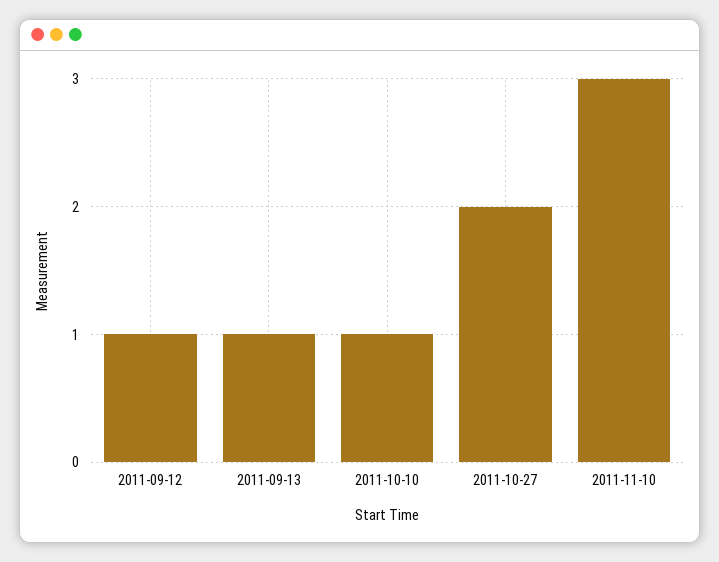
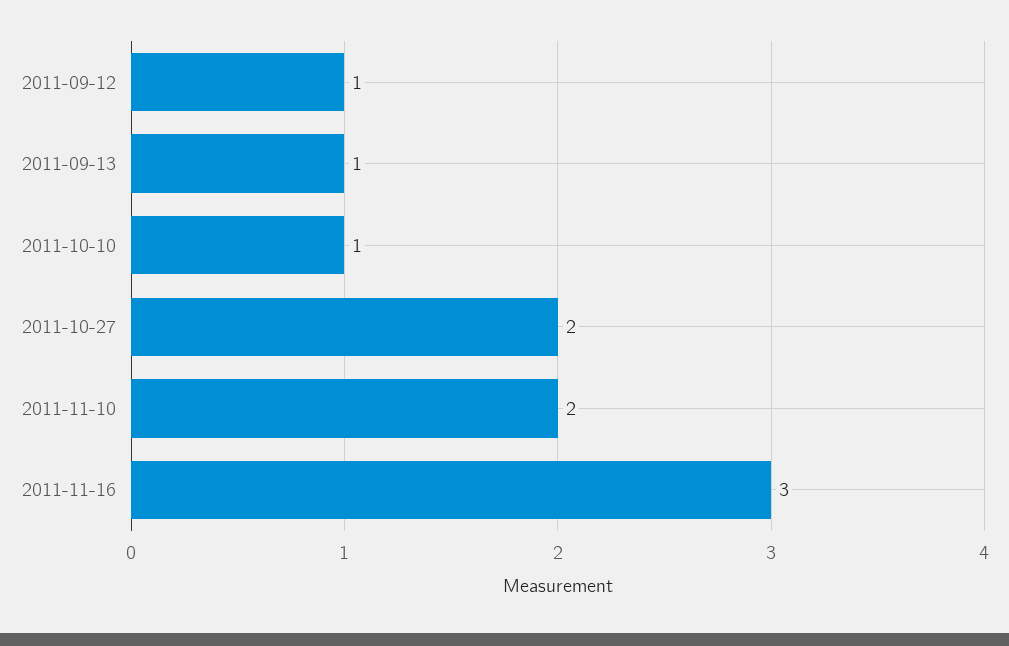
2011-11-10: 3 -> 2
2011-11-16: none -> 3

